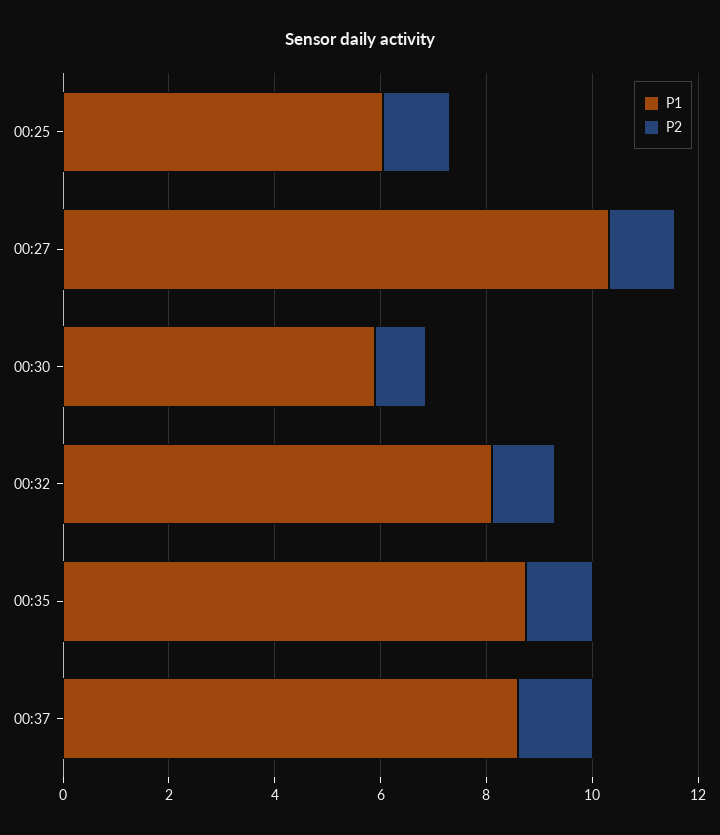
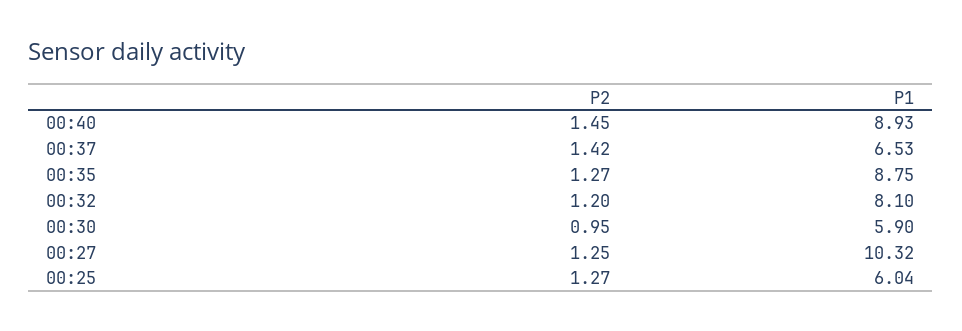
P1, 00:37: 8.5 -> 6.53
P2, 00:40: none -> 1.45
P1, 00:40: none -> 8.93

